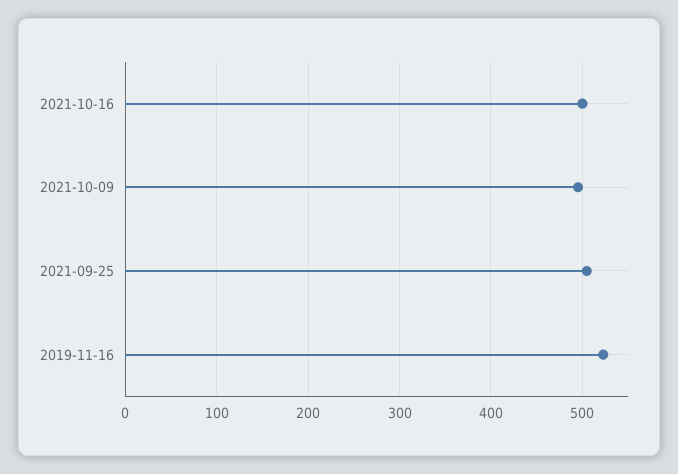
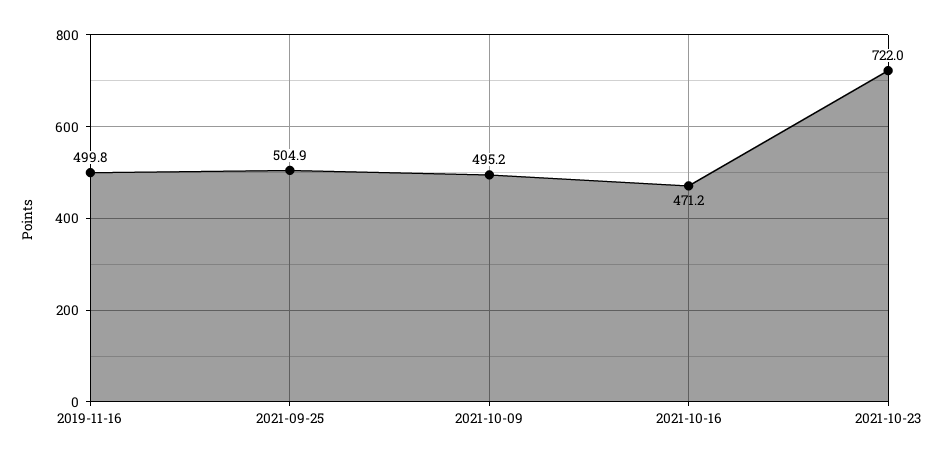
2021-10-16: 500 -> 471.2
2019-11-16: 520 -> 499.8
2021-10-23: none -> 722

